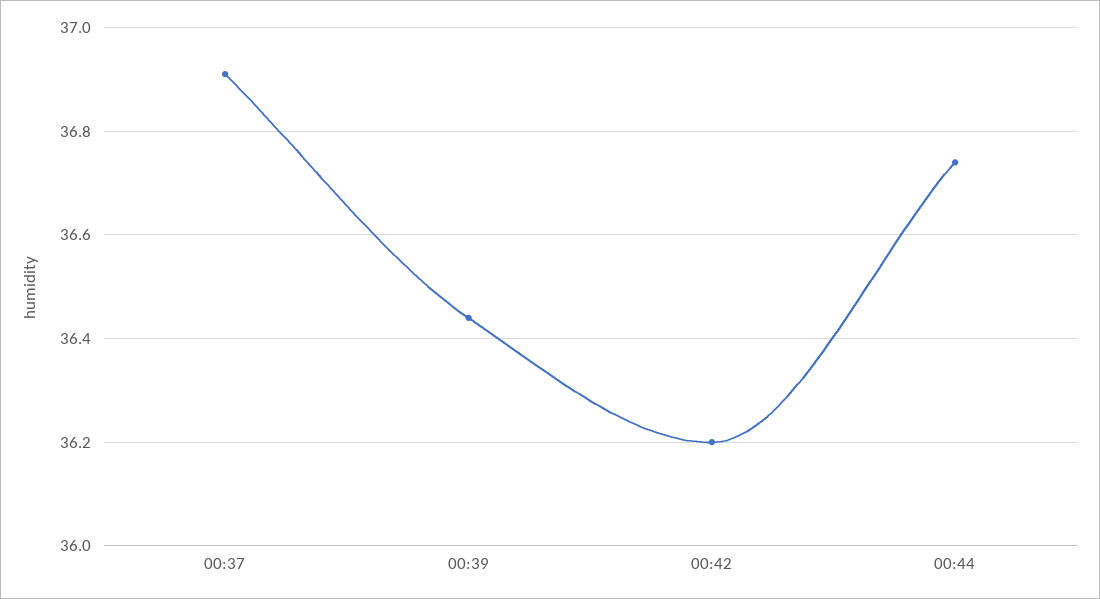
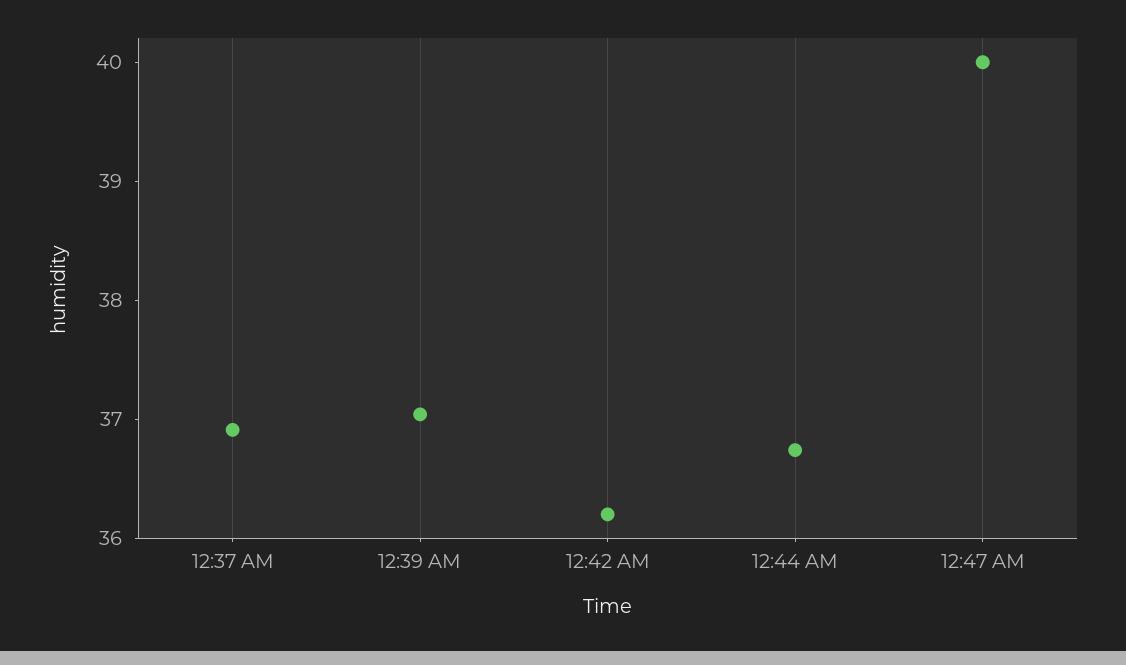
00:39: 36.45 -> 37
12:47 AM: none -> 40

